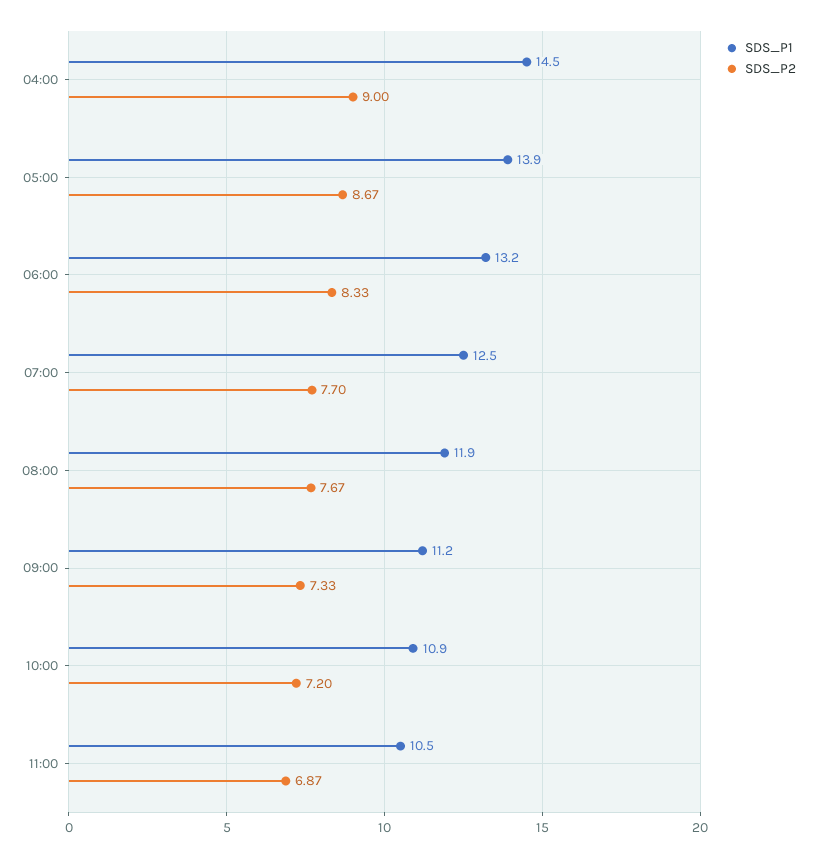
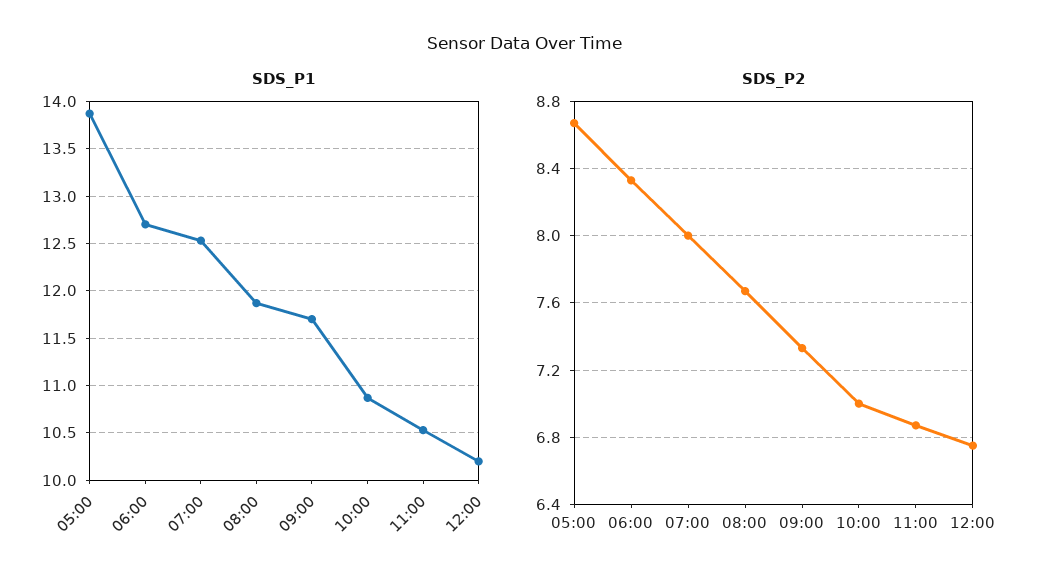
SDS_P1, 04:00: 14.5 -> none
SDS_P2, 04:00: 9 -> none
SDS_P1, 06:00: 13.2 -> 12.7
SDS_P2, 07:00: 7.7 -> 8
SDS_P1, 09:00: 11.2 -> 11.7
SDS_P2, 10:00: 7.2 -> 7
SDS_P1, 12:00: none -> 10.2
SDS_P2, 12:00: none -> 6.75

